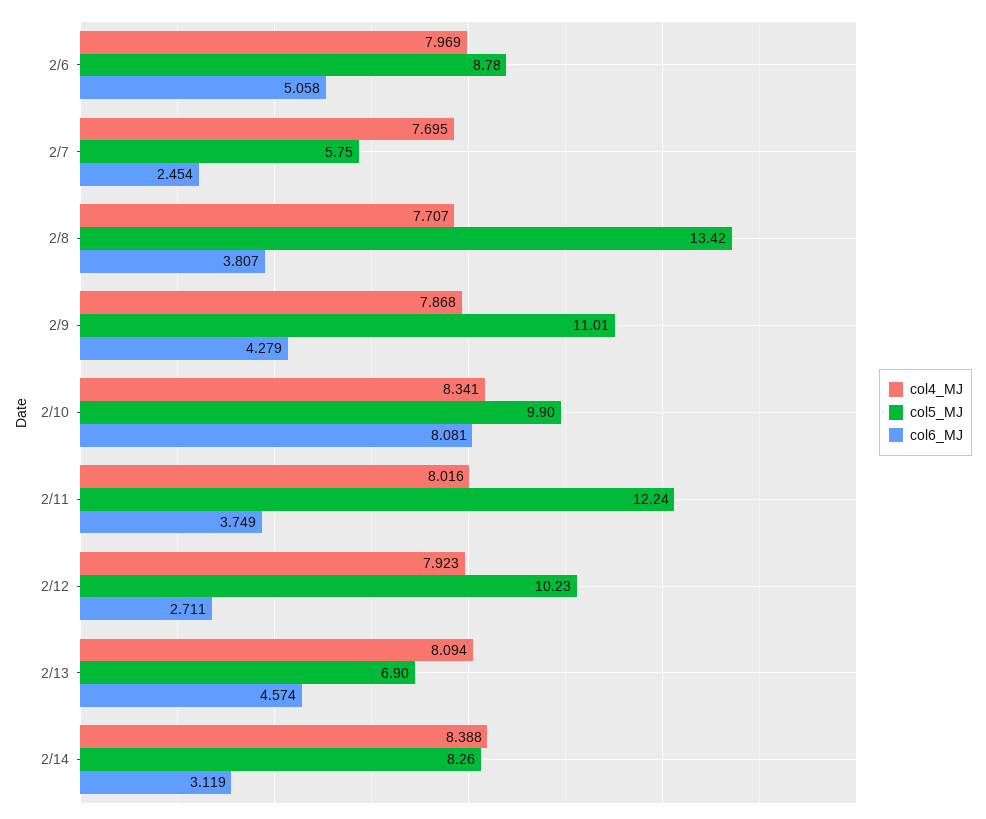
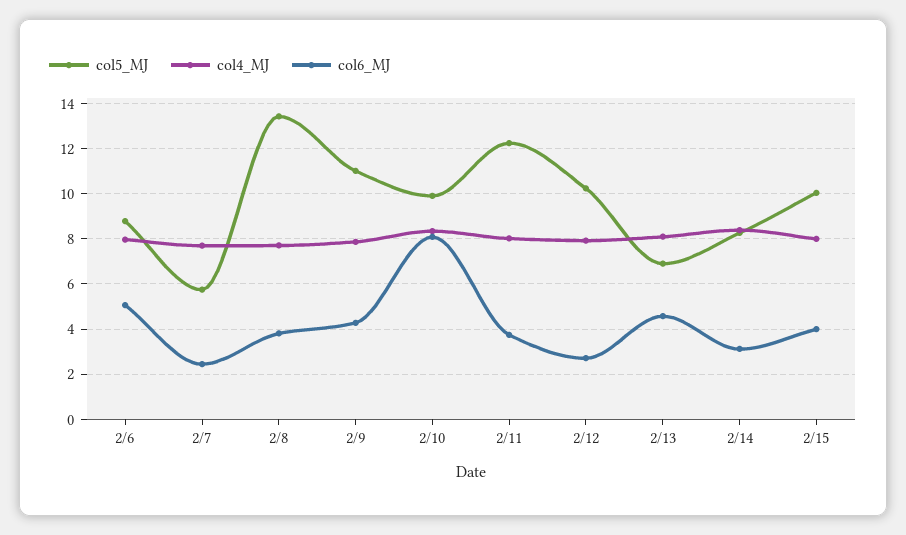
col5_MJ, 2/15: none -> 10
col4_MJ, 2/15: none -> 8
col6_MJ, 2/15: none -> 4

